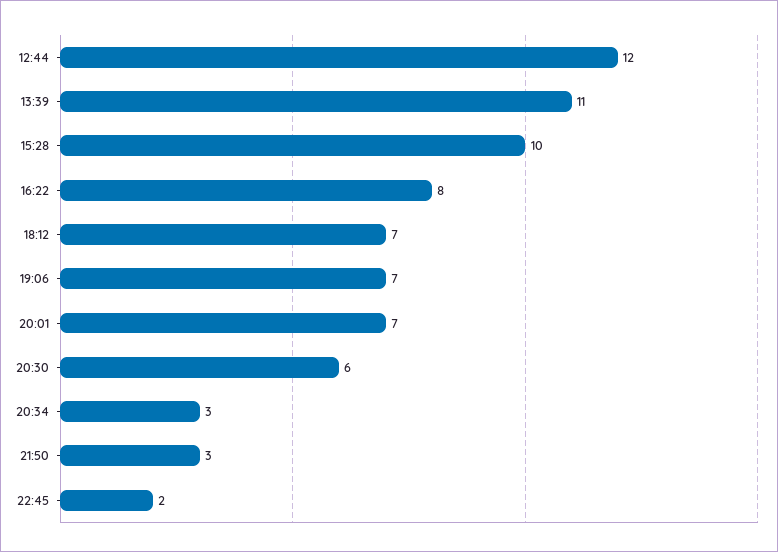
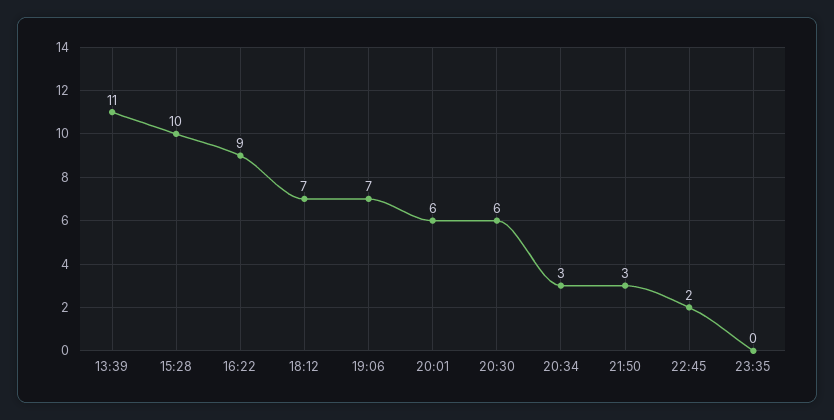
12:44: 12 -> none
16:22: 8 -> 9
20:01: 7 -> 6
23:35: none -> 0

